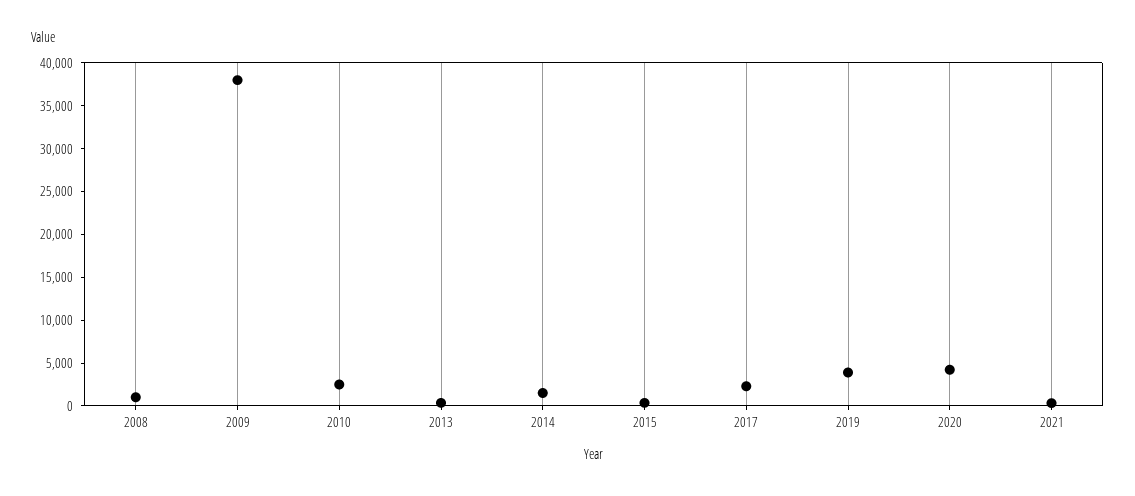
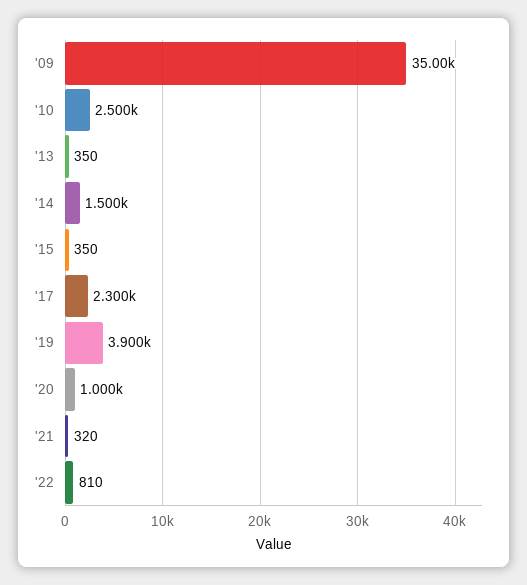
2008: 1000 -> none
2009: 38000 -> 35000
2020: 4000 -> 1000
'22: none -> 810

